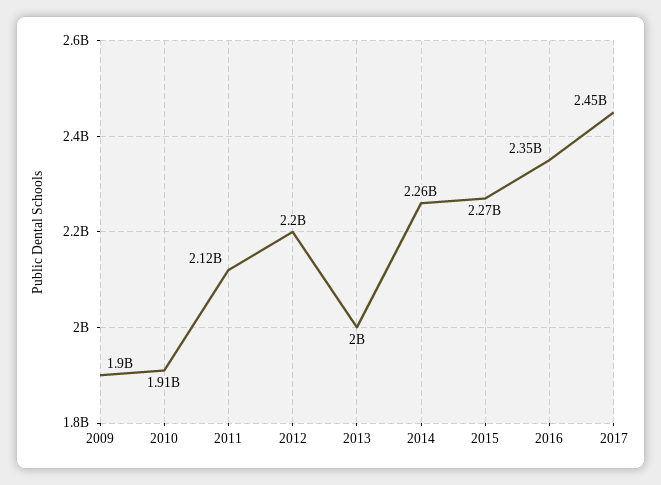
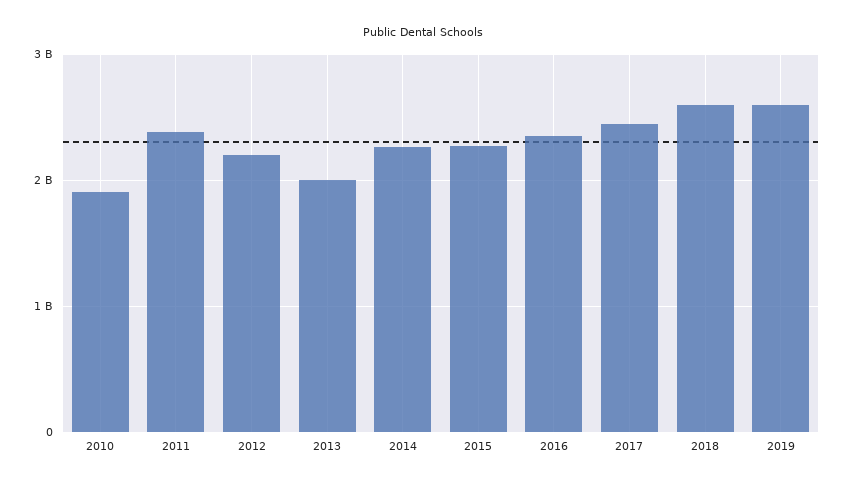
2009: 1900000000 -> none
2011: 2120000000 -> 2400000000
2018: none -> 2600000000
2019: none -> 2600000000

